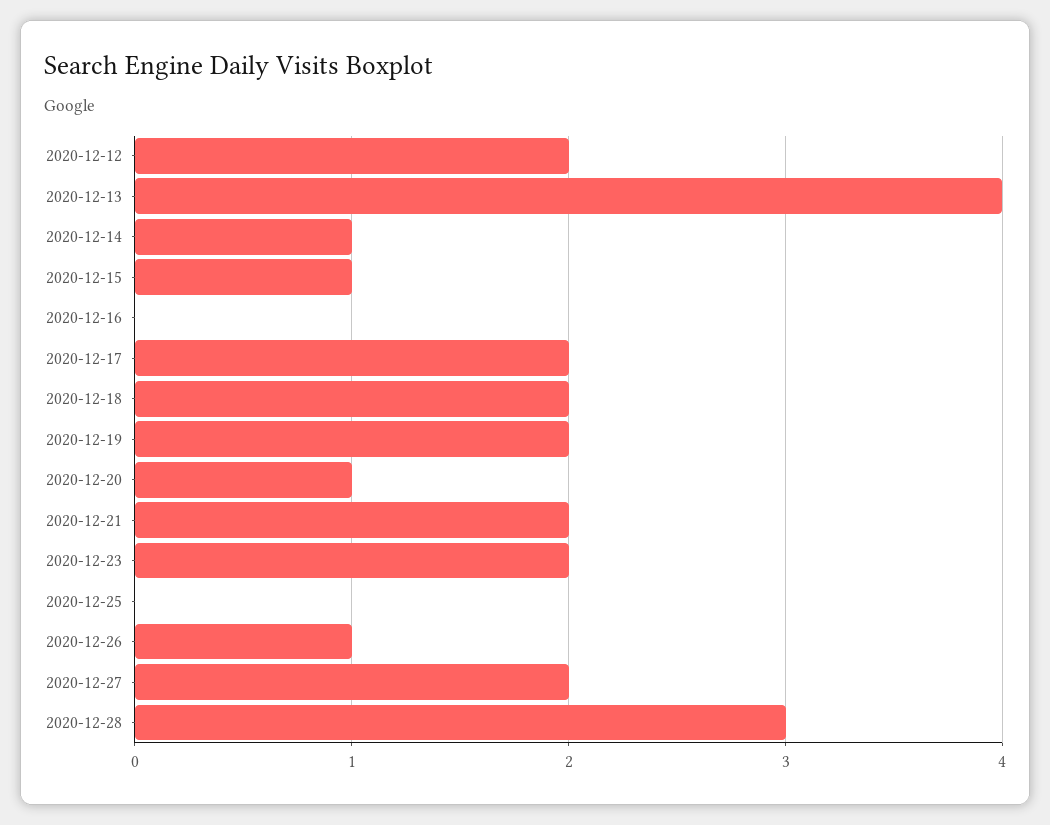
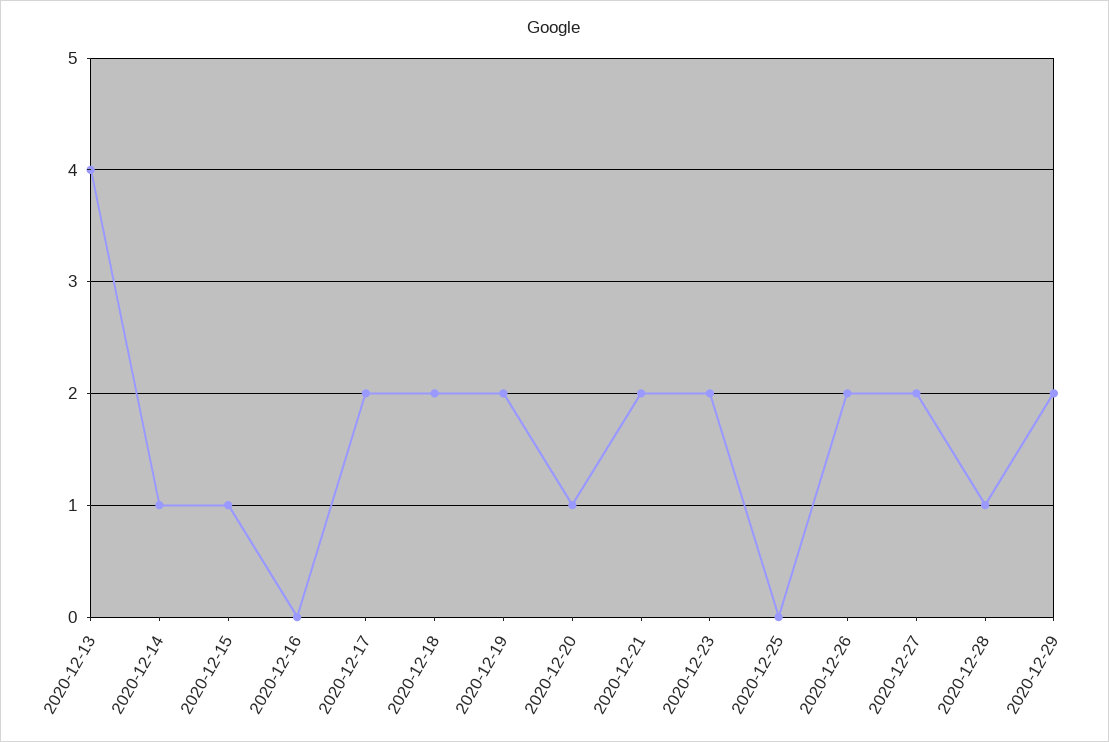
2020-12-12: 2 -> none
2020-12-26: 1 -> 2
2020-12-28: 3 -> 1
2020-12-29: none -> 2

